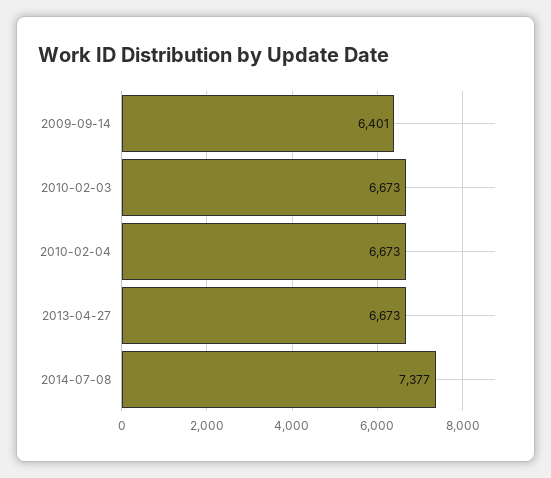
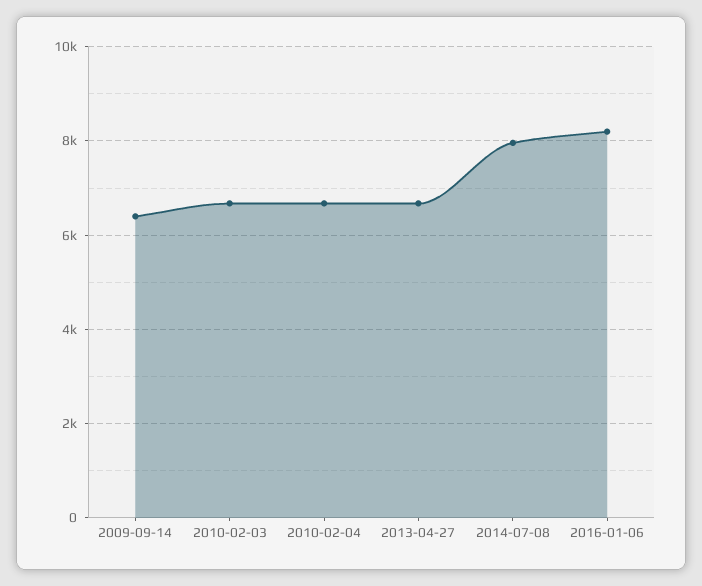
2014-07-08: 7377 -> 8000
2016-01-06: none -> 8200

